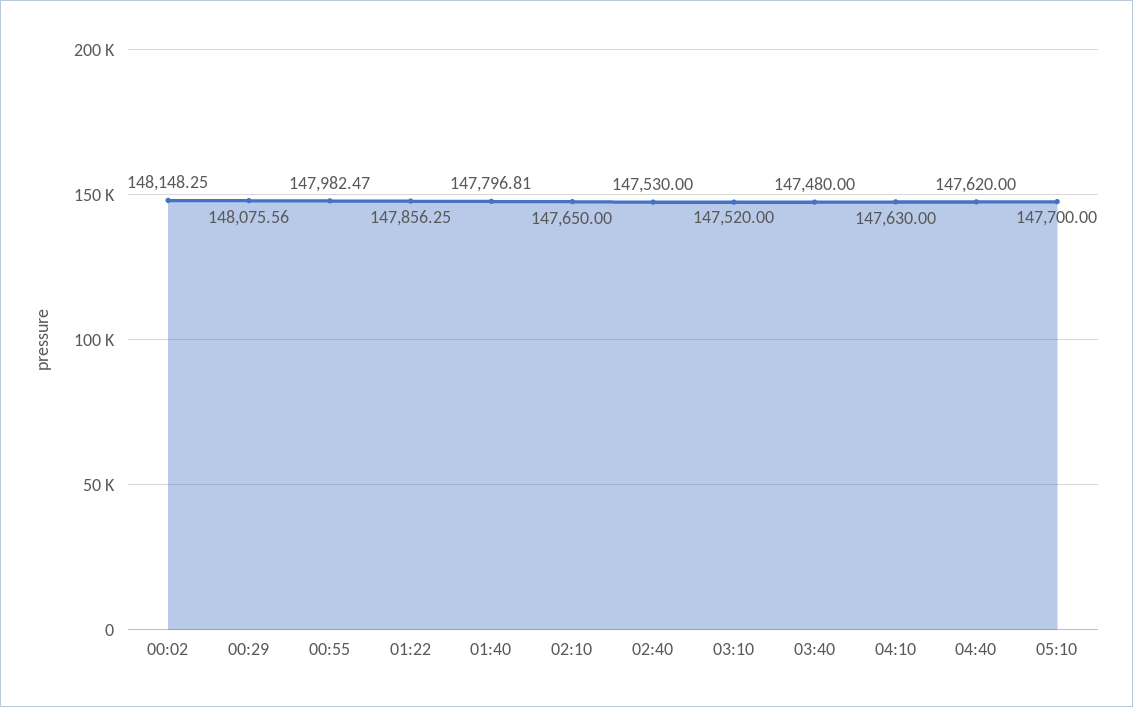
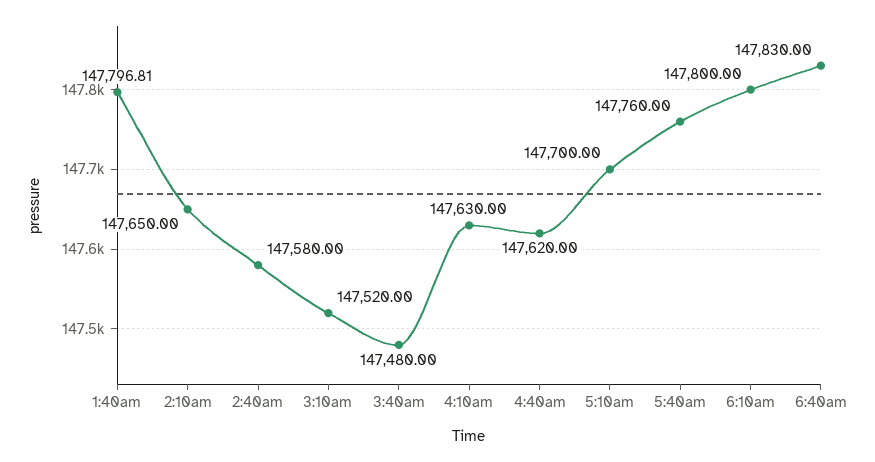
00:02: 148148.25 -> none
00:29: 148075.56 -> none
00:55: 147982.47 -> none
01:22: 147856.25 -> none
02:40: 147530 -> 147580
5:40am: none -> 147760
6:10am: none -> 147800
6:40am: none -> 147830

